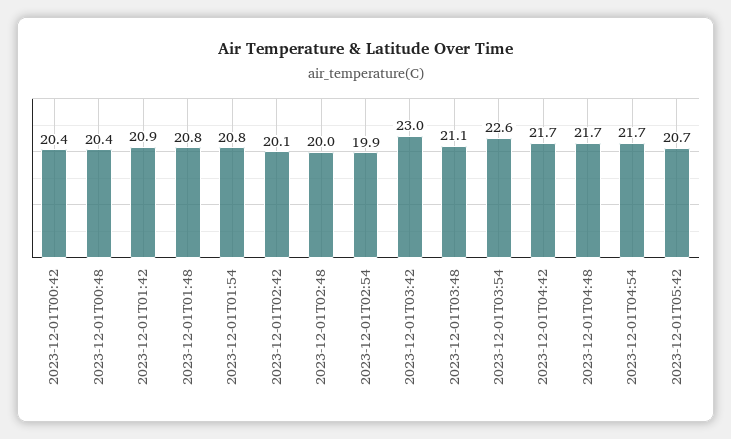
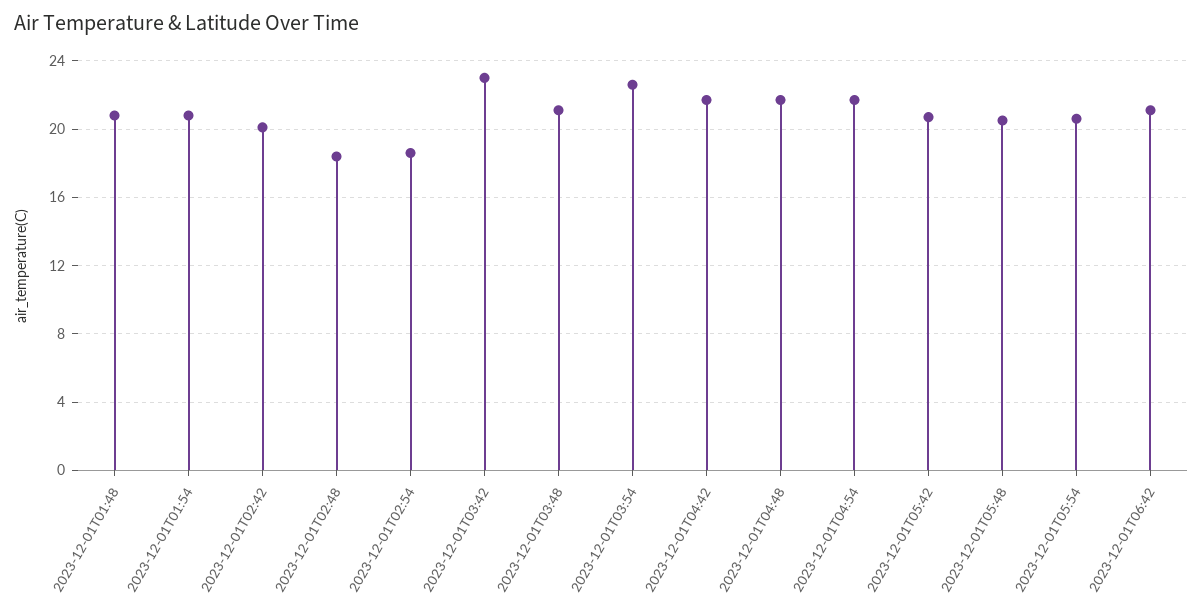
2023-12-01T00:42: 20.4 -> none
2023-12-01T00:48: 20.4 -> none
2023-12-01T01:42: 20.9 -> none
2023-12-01T02:48: 20 -> 18.5
2023-12-01T02:54: 19.9 -> 18.5
2023-12-01T05:48: none -> 20.5
2023-12-01T05:54: none -> 20.5
2023-12-01T06:42: none -> 21

